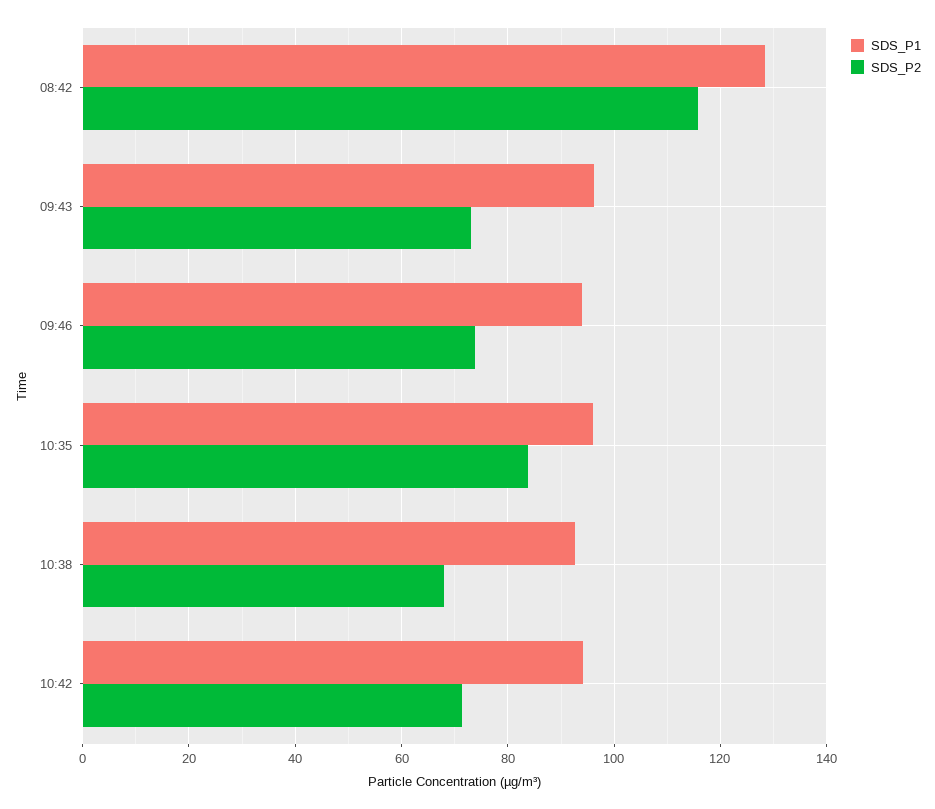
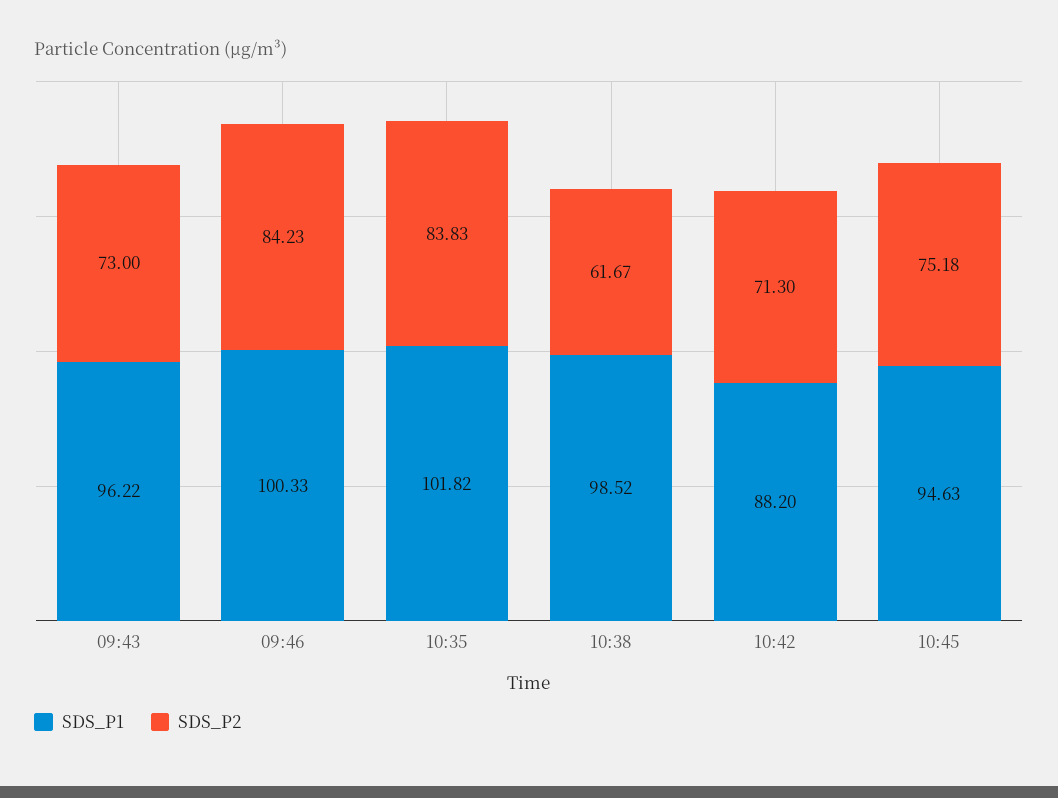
SDS_P1, 08:42: 128 -> none
SDS_P2, 08:42: 116 -> none
SDS_P1, 09:46: 94 -> 100.33
SDS_P2, 09:46: 74 -> 84.23
SDS_P1, 10:35: 96 -> 101.82
SDS_P1, 10:38: 92 -> 98.52
SDS_P2, 10:38: 68 -> 61.67
SDS_P1, 10:42: 94 -> 88.2
SDS_P1, 10:45: none -> 94.63
SDS_P2, 10:45: none -> 75.18

